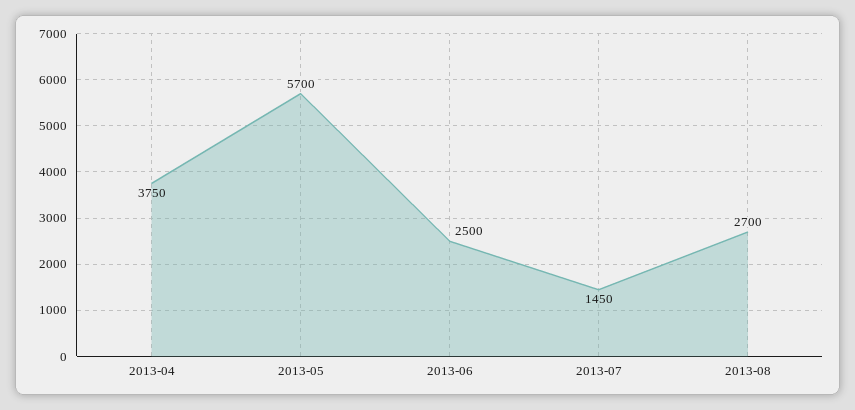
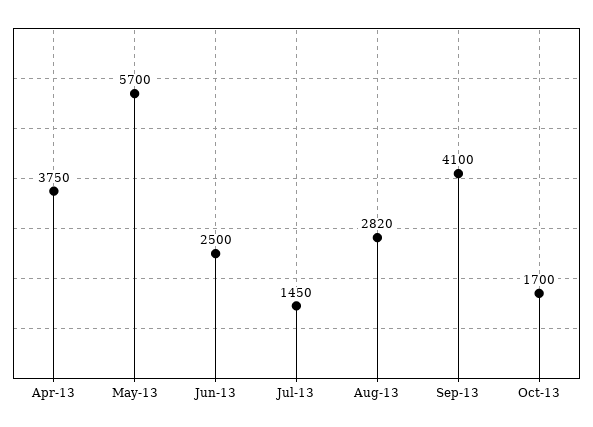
2013-08: 2700 -> 2820
Sep-13: none -> 4100
Oct-13: none -> 1700

